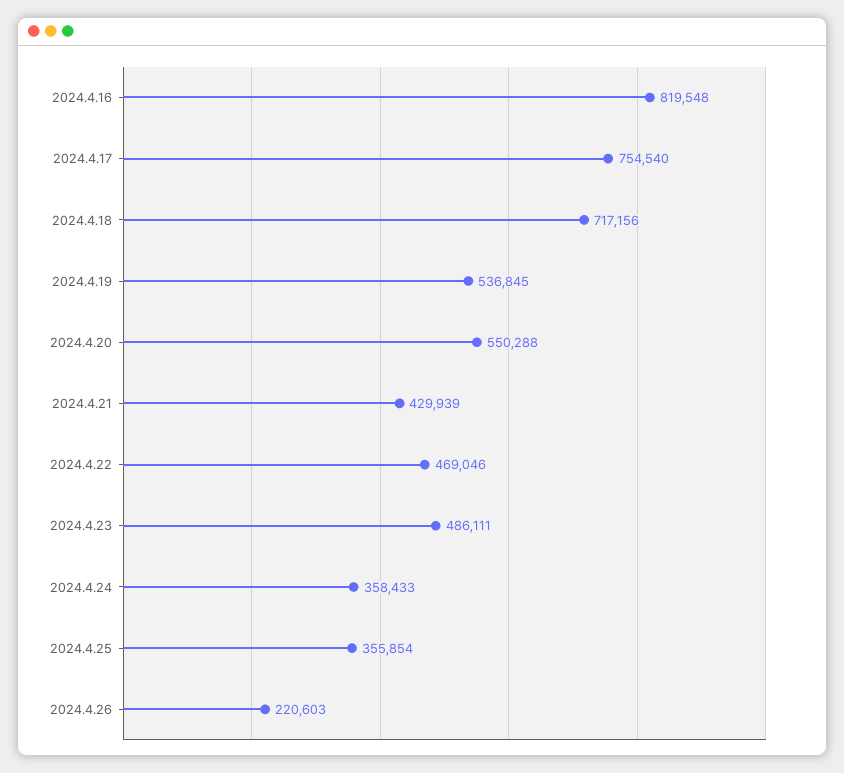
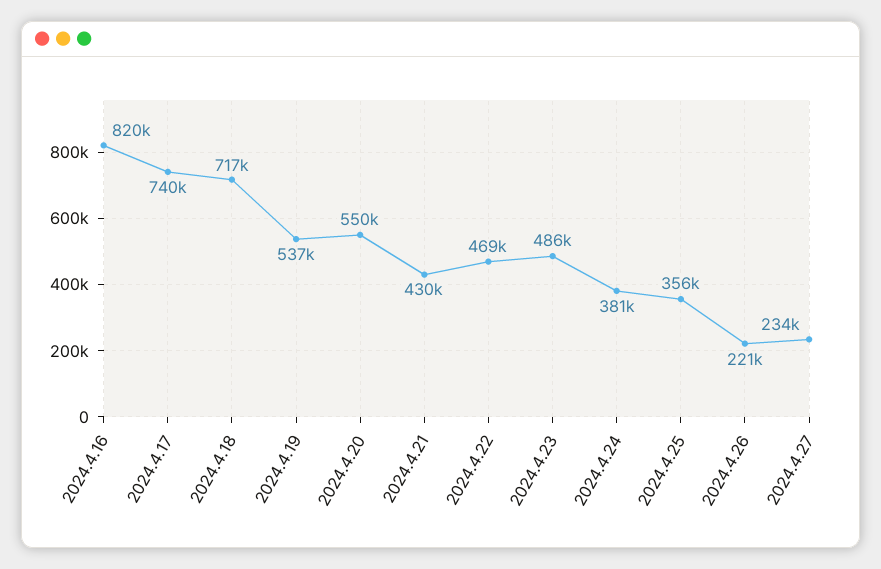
2024.4.17: 754540 -> 740000
2024.4.24: 358433 -> 381000
2024.4.27: none -> 234000

